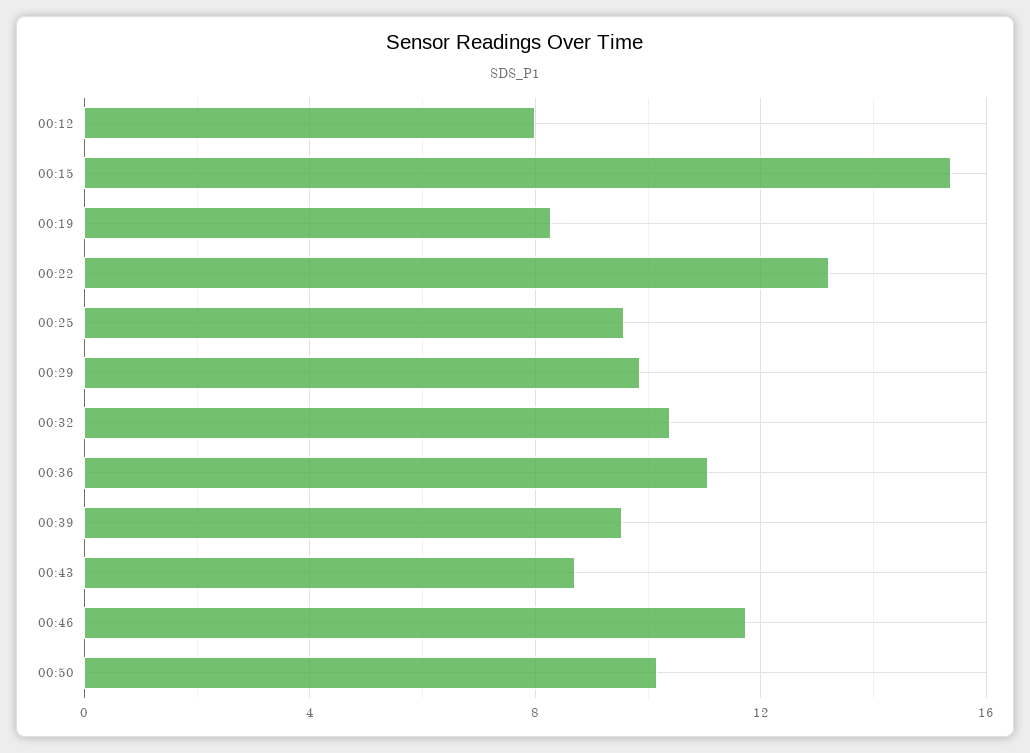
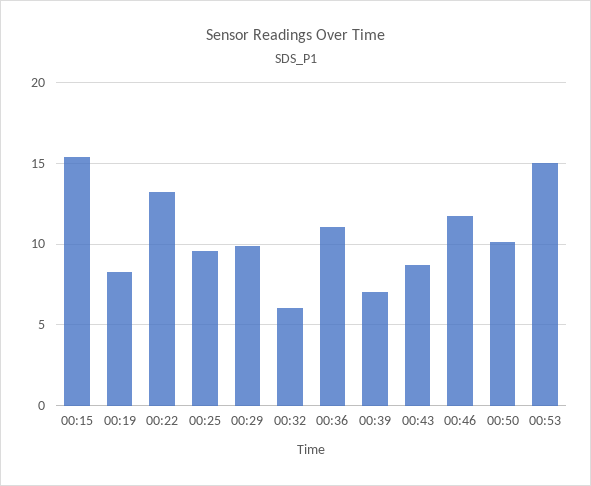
00:12: 8 -> none
00:32: 10.5 -> 6
00:39: 9.5 -> 7
00:53: none -> 15

